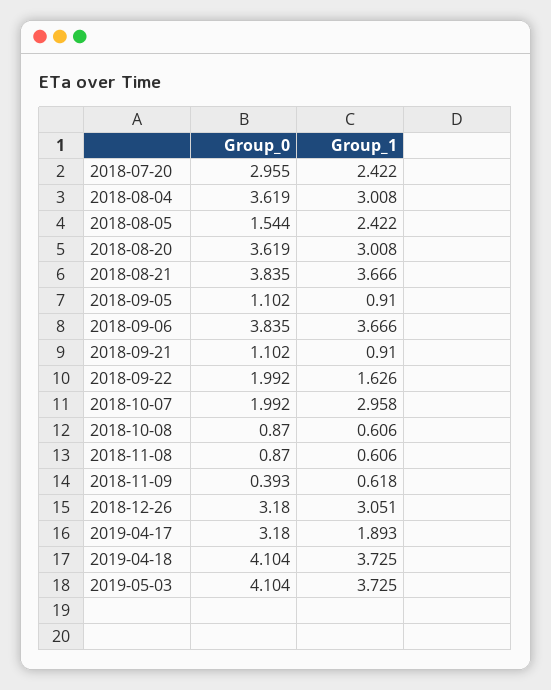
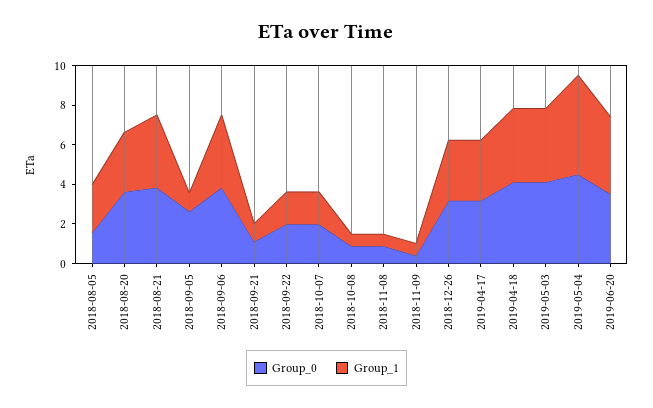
Group_0, 2018-07-20: 2.955 -> none
Group_1, 2018-07-20: 2.422 -> none
Group_0, 2018-08-04: 3.619 -> none
Group_1, 2018-08-04: 3.008 -> none
Group_0, 2018-09-05: 1.102 -> 2.5
Group_1, 2018-10-07: 2.958 -> 1.5
Group_1, 2019-04-17: 1.893 -> 3
Group_0, 2019-05-04: none -> 4.5
Group_1, 2019-05-04: none -> 5
Group_0, 2019-06-20: none -> 3.5
Group_1, 2019-06-20: none -> 4

